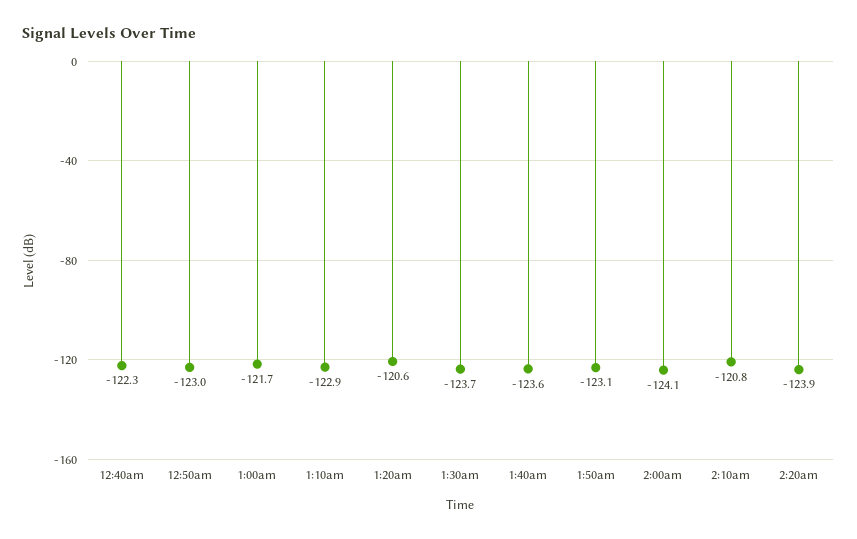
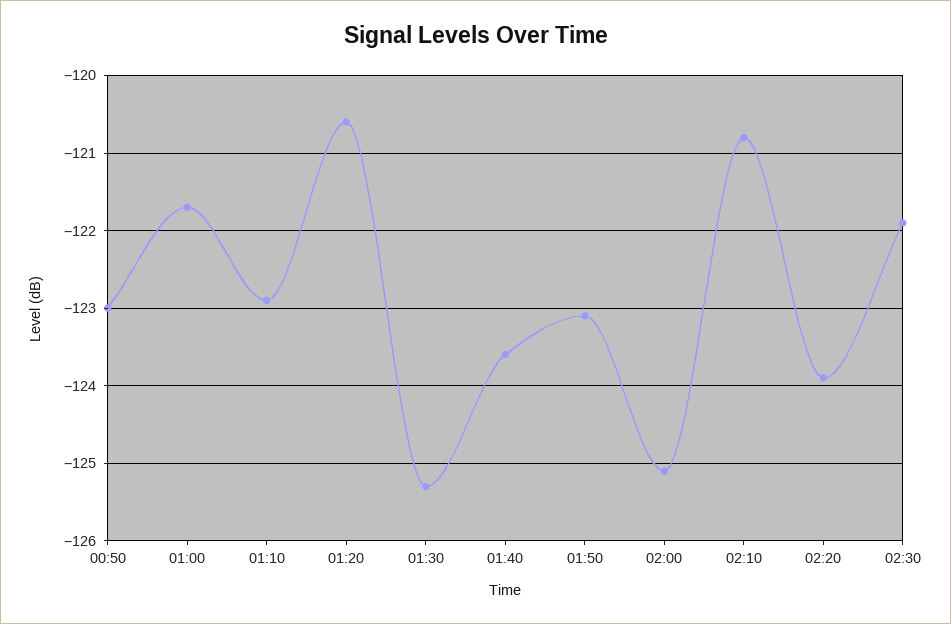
12:40am: -122.3 -> none
1:30am: -123.7 -> -125.3
2:00am: -124.1 -> -125.1
02:30: none -> -121.9

